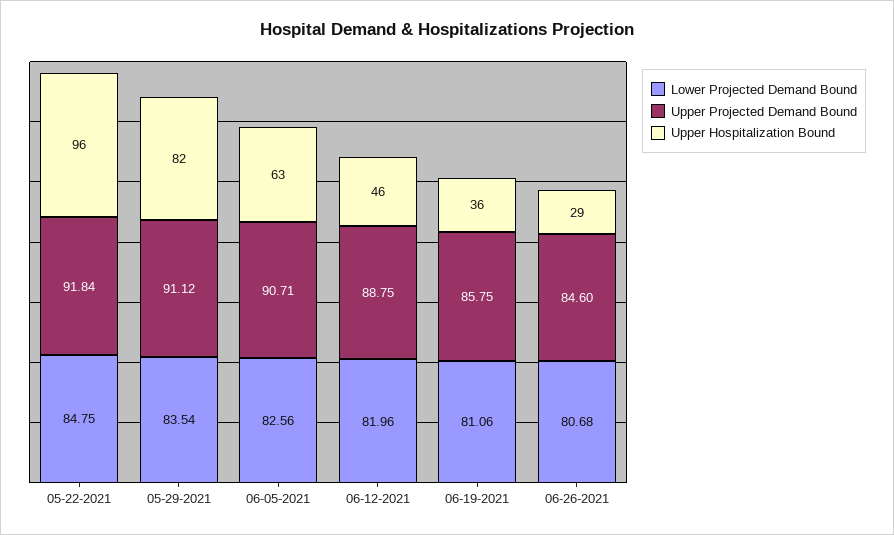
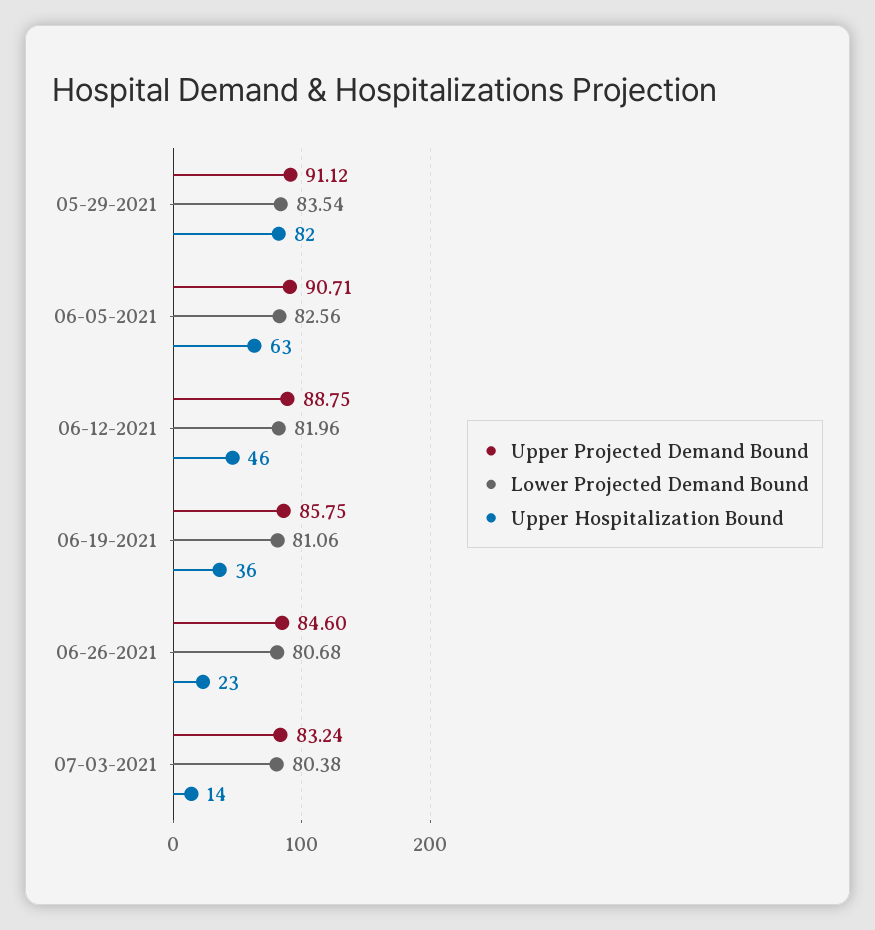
Lower Projected Demand Bound, 05-22-2021: 84.75 -> none
Upper Projected Demand Bound, 05-22-2021: 91.84 -> none
Upper Hospitalization Bound, 05-22-2021: 96 -> none
Upper Hospitalization Bound, 06-26-2021: 29 -> 23
Upper Projected Demand Bound, 07-03-2021: none -> 83.24
Lower Projected Demand Bound, 07-03-2021: none -> 80.38
Upper Hospitalization Bound, 07-03-2021: none -> 14

